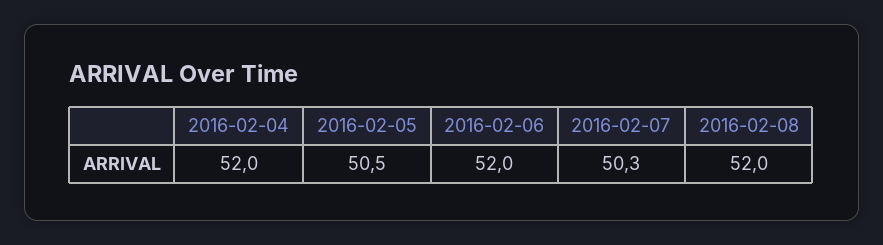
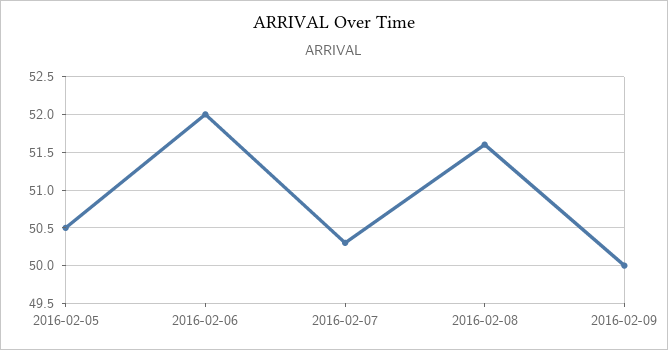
2016-02-04: 52 -> none
2016-02-08: 52 -> 51.6
2016-02-09: none -> 50

